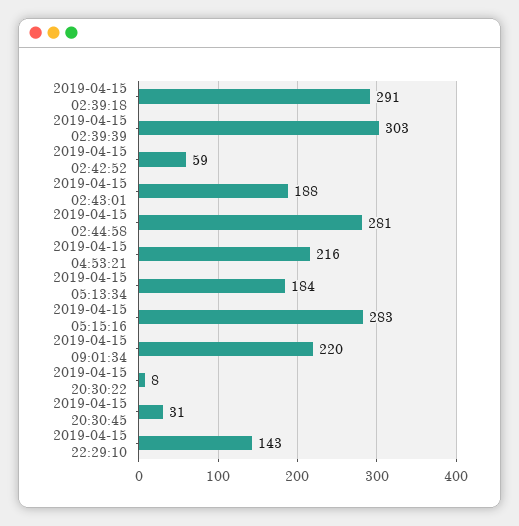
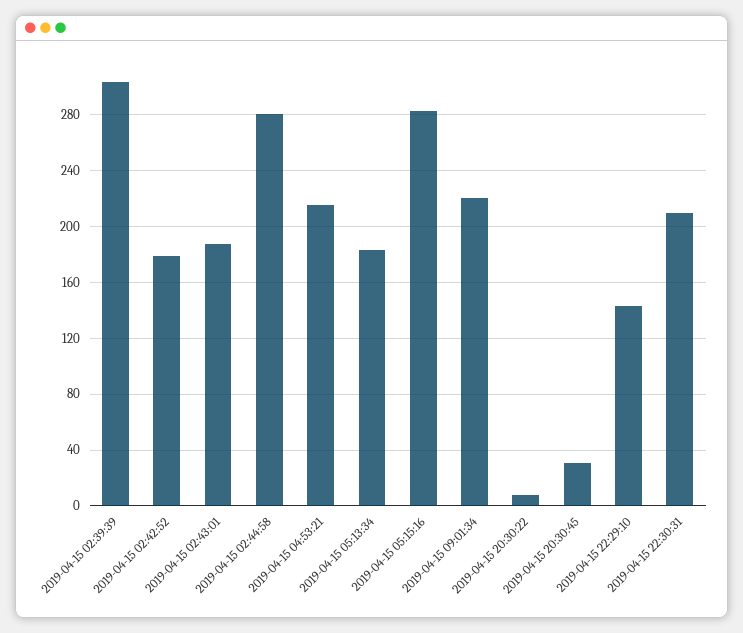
2019-04-15 02:39:18: 291 -> none
2019-04-15 02:42:52: 59 -> 180
2019-04-15 22:30:31: none -> 210

